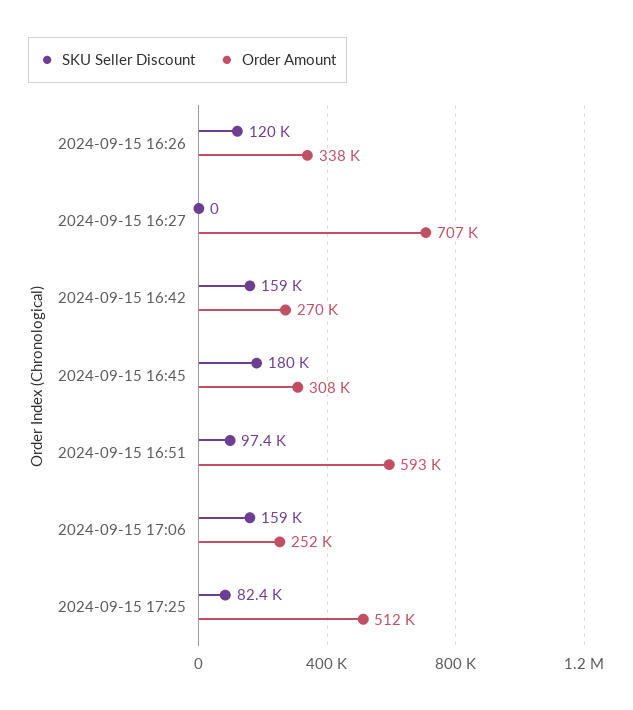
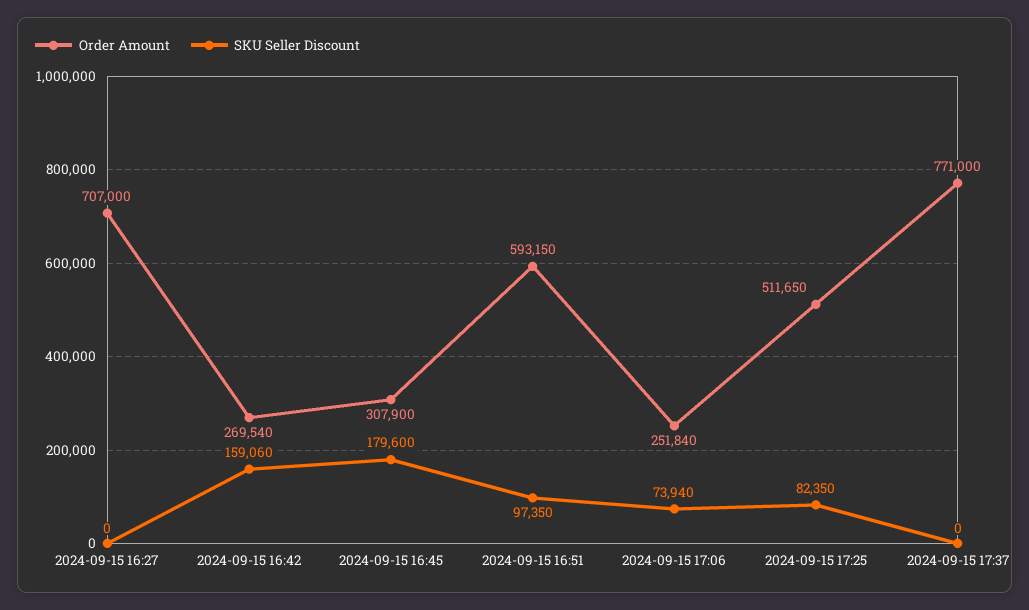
SKU Seller Discount, 2024-09-15 16:26: 120000 -> none
Order Amount, 2024-09-15 16:26: 338000 -> none
SKU Seller Discount, 2024-09-15 17:06: 159000 -> 73940
Order Amount, 2024-09-15 17:37: none -> 771000
SKU Seller Discount, 2024-09-15 17:37: none -> 0

